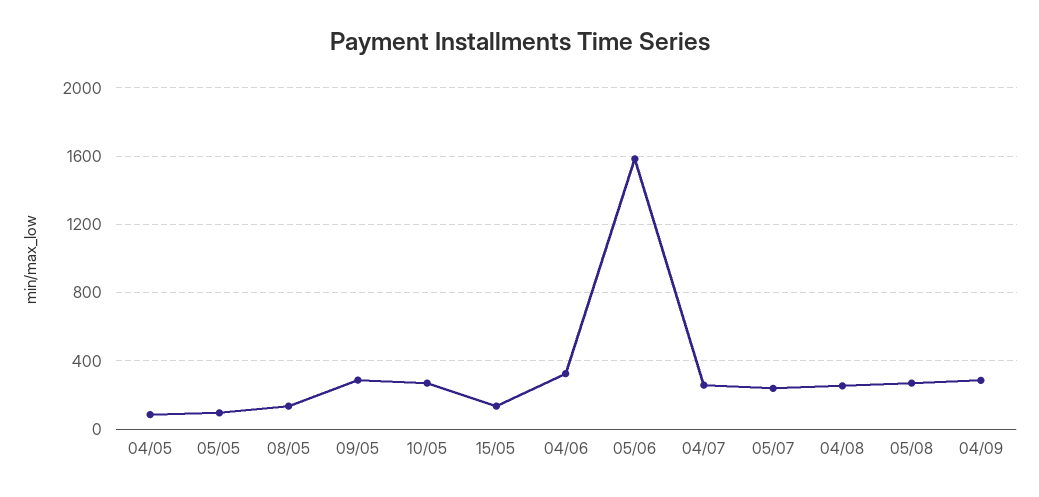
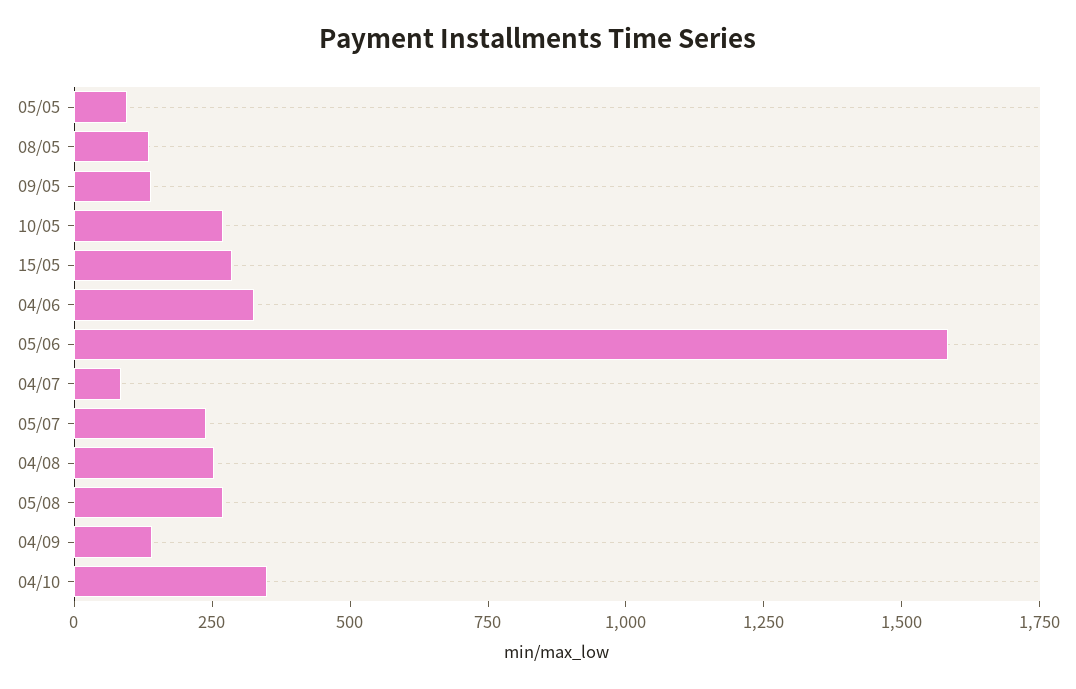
04/05: 100 -> none
09/05: 300 -> 150
15/05: 150 -> 300
04/07: 250 -> 100
04/09: 300 -> 150
04/10: none -> 350

